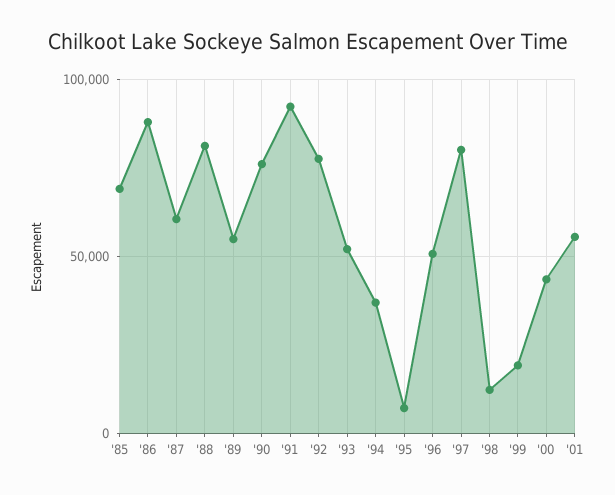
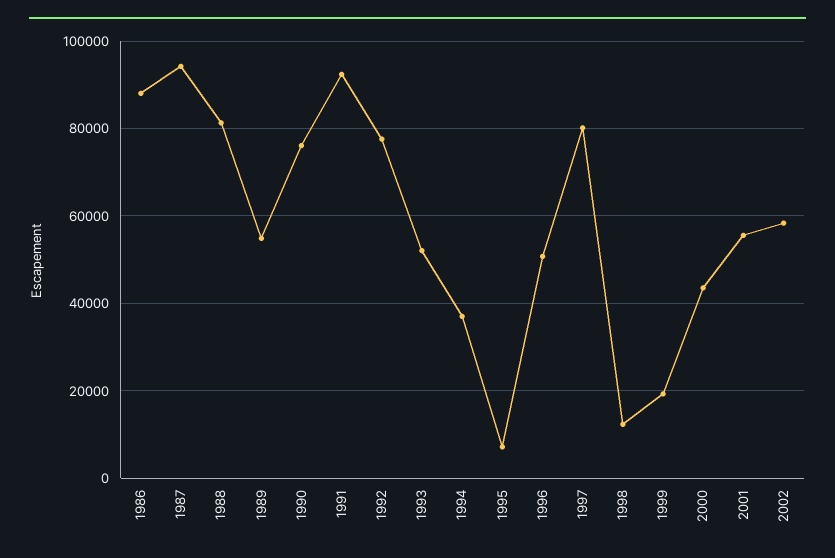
'85: 70000 -> none
'87: 60000 -> 94000
2002: none -> 58000

